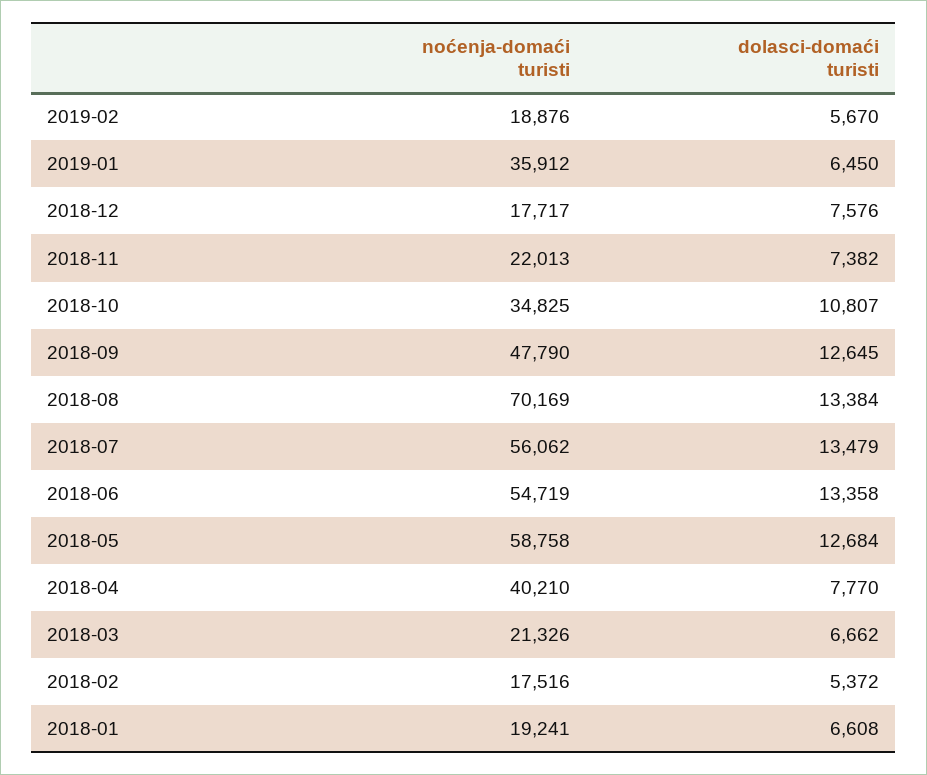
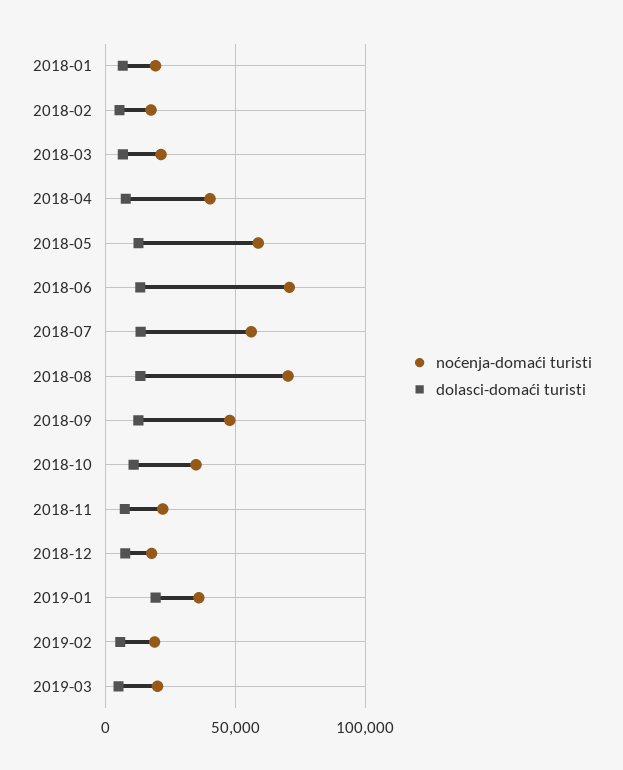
dolasci-domaći turisti, 2019-01: 6450 -> 20000
noćenja-domaći turisti, 2018-06: 54719 -> 70000
noćenja-domaći turisti, 2019-03: none -> 20000
dolasci-domaći turisti, 2019-03: none -> 5000

